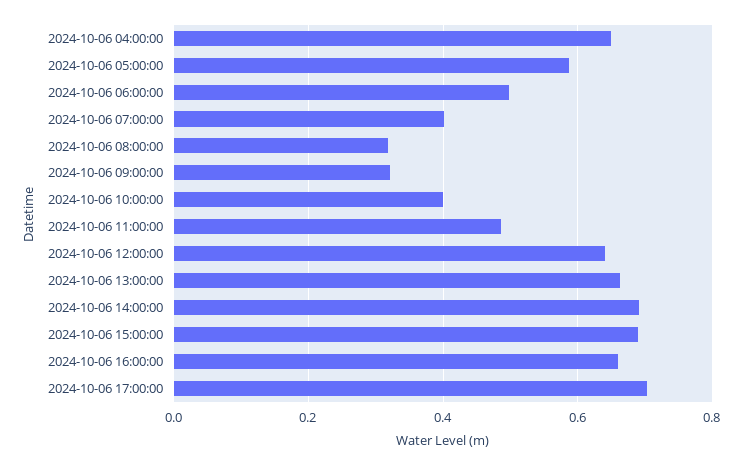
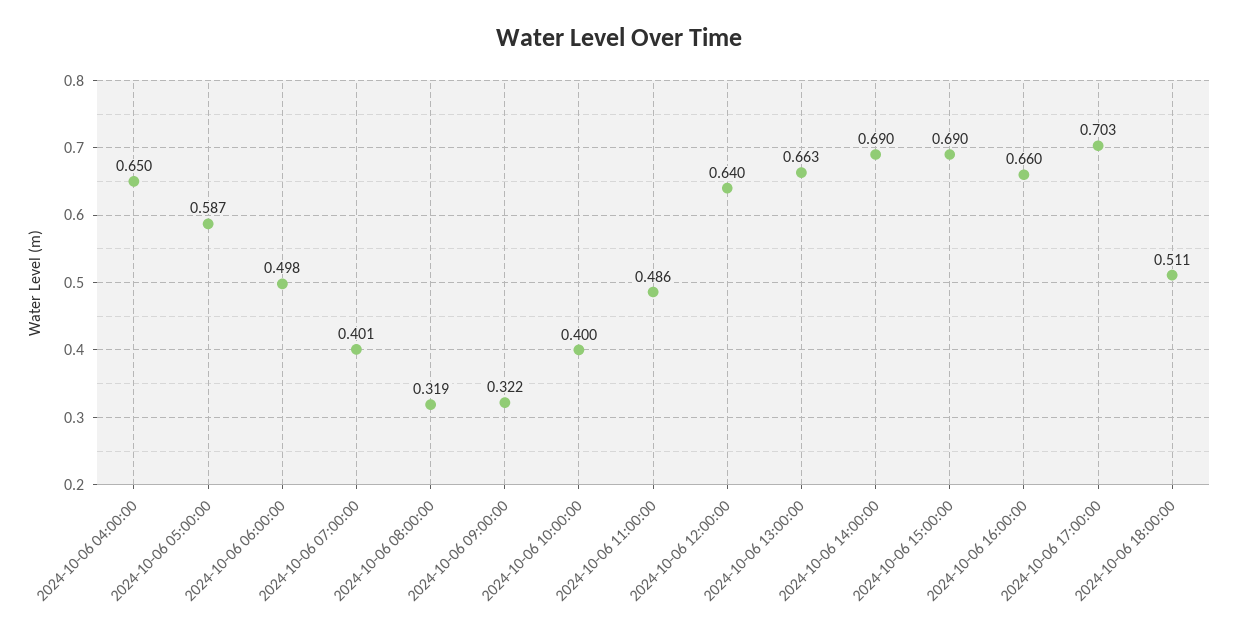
2024-10-06 18:00:00: none -> 0.511

